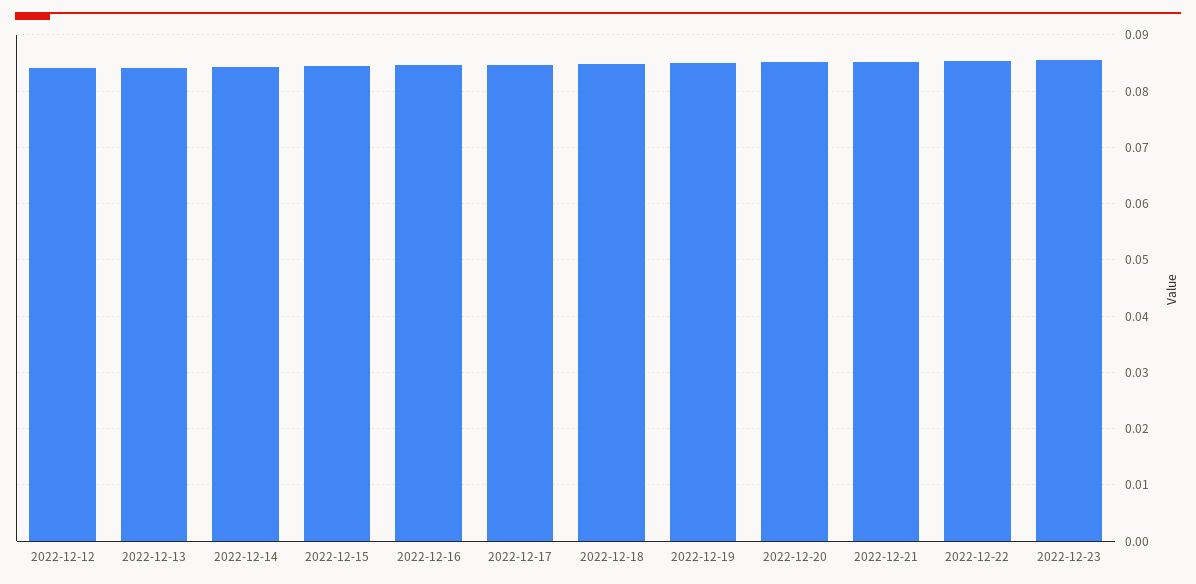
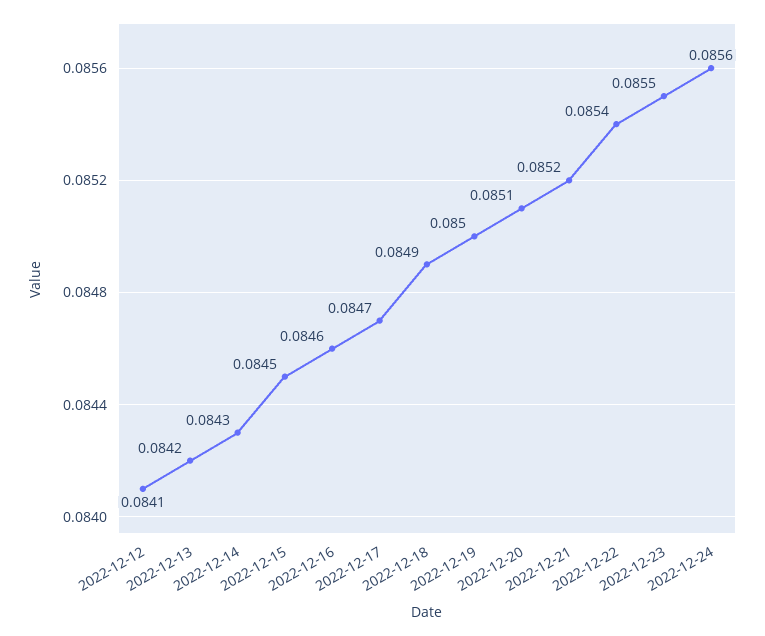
2022-12-24: none -> 0.0856

